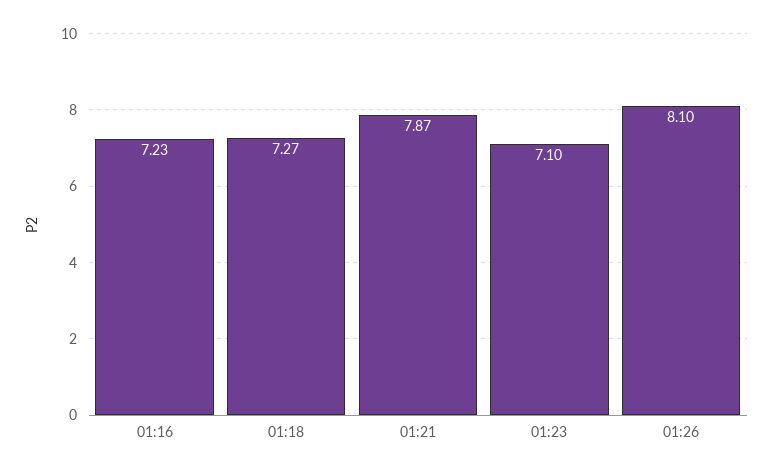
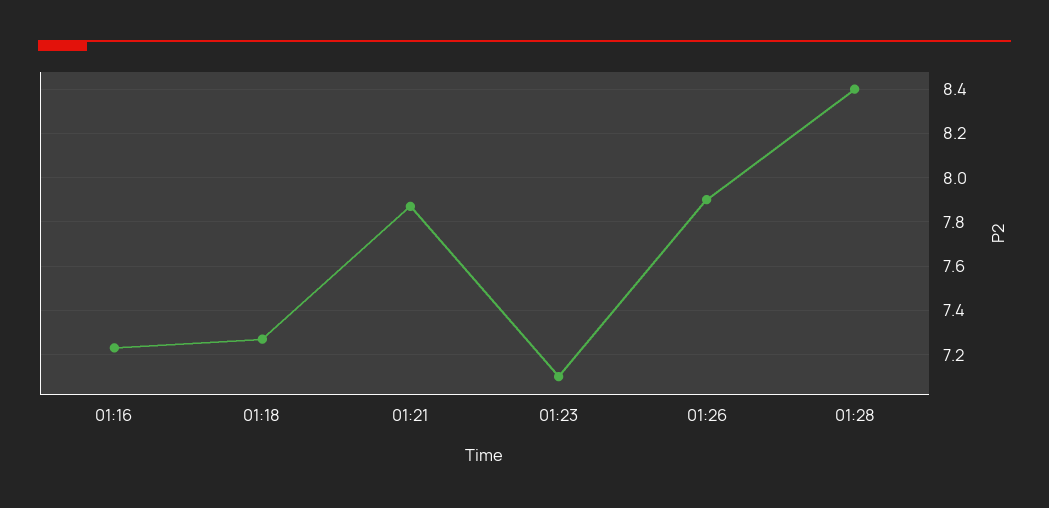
01:26: 8.1 -> 7.9
01:28: none -> 8.4

